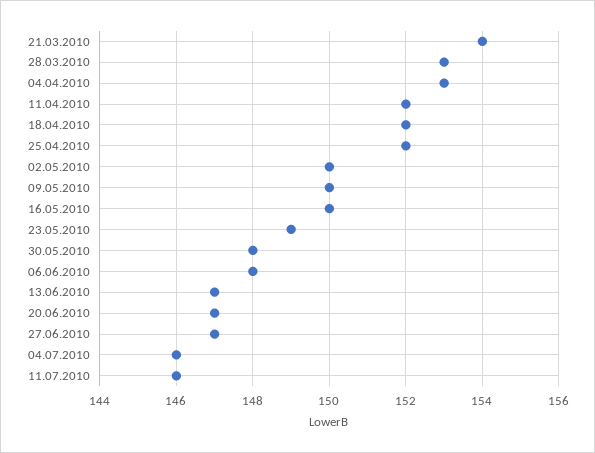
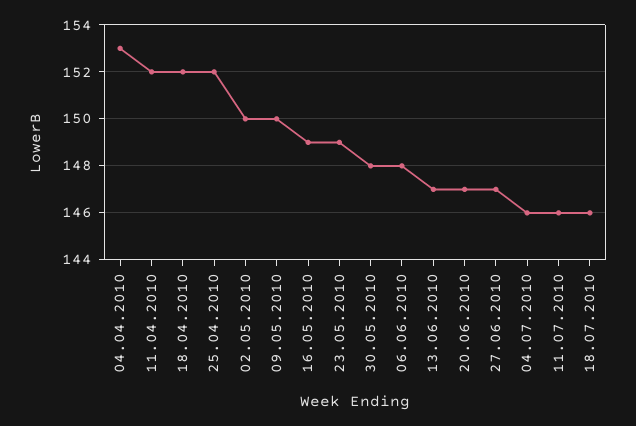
21.03.2010: 154 -> none
28.03.2010: 153 -> none
16.05.2010: 150 -> 149
18.07.2010: none -> 146

